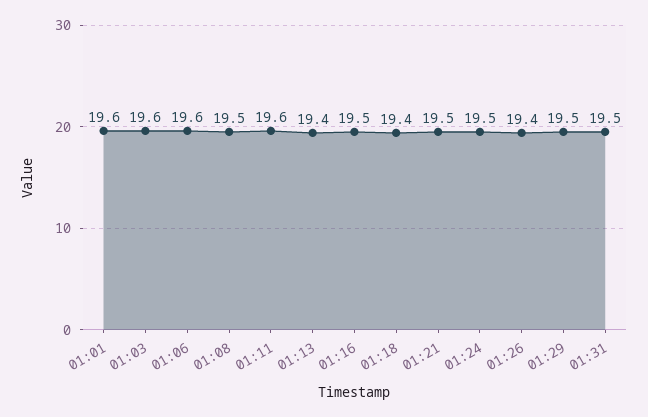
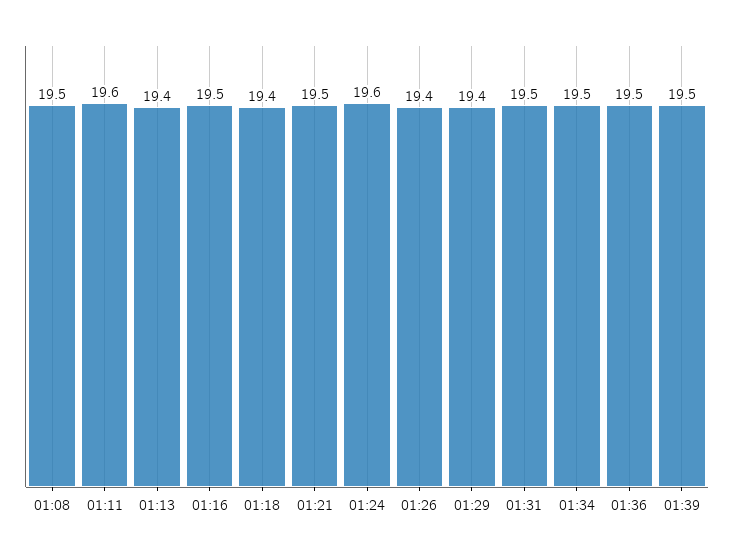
01:01: 19.6 -> none
01:03: 19.6 -> none
01:06: 19.6 -> none
01:24: 19.5 -> 19.6
01:29: 19.5 -> 19.4
01:34: none -> 19.5
01:36: none -> 19.5
01:39: none -> 19.5

